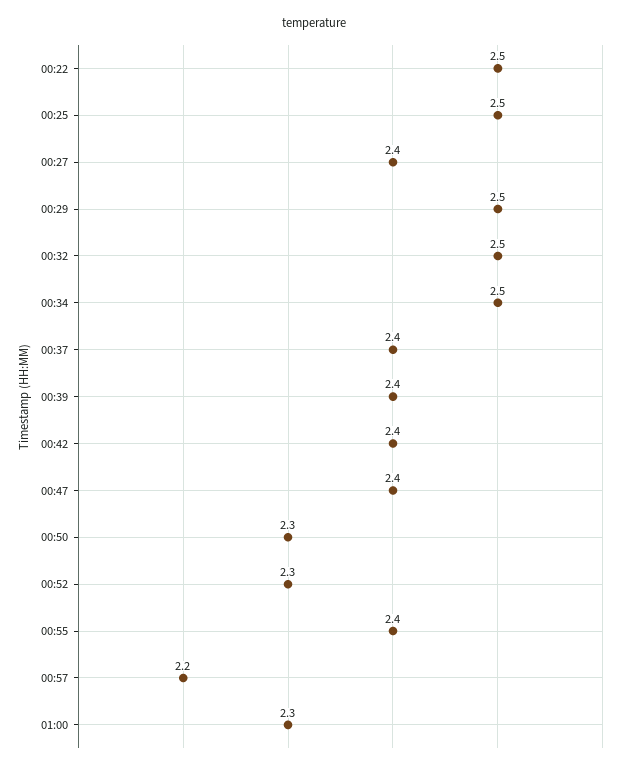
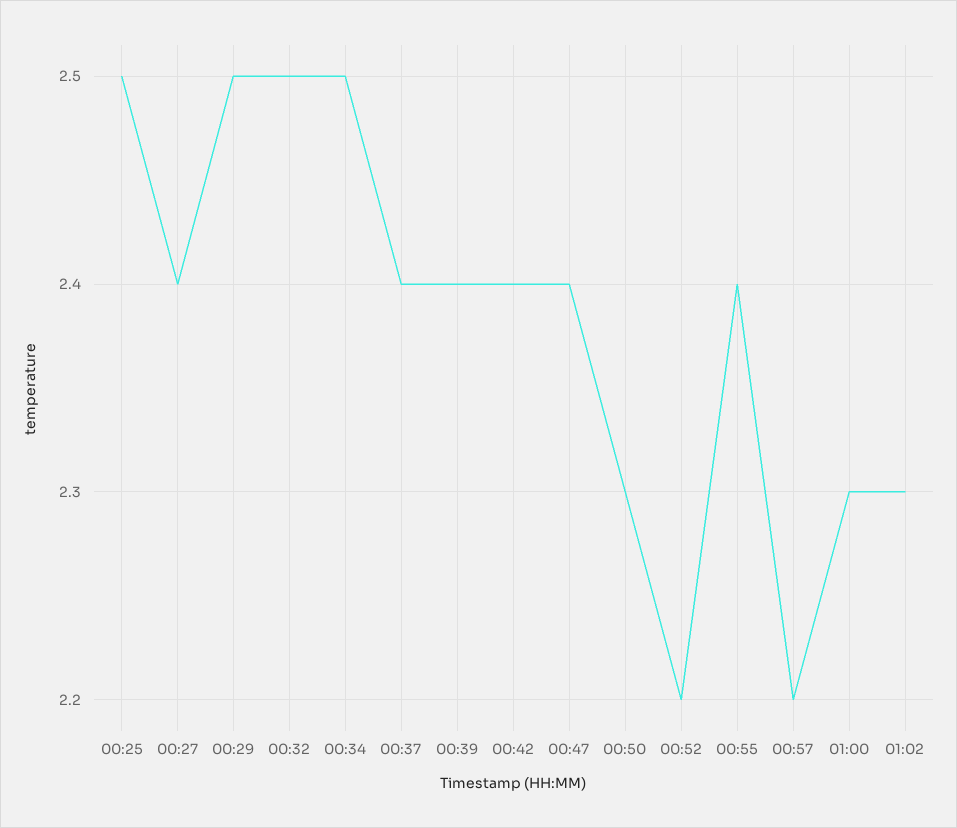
00:22: 2.5 -> none
00:52: 2.3 -> 2.2
01:02: none -> 2.3

